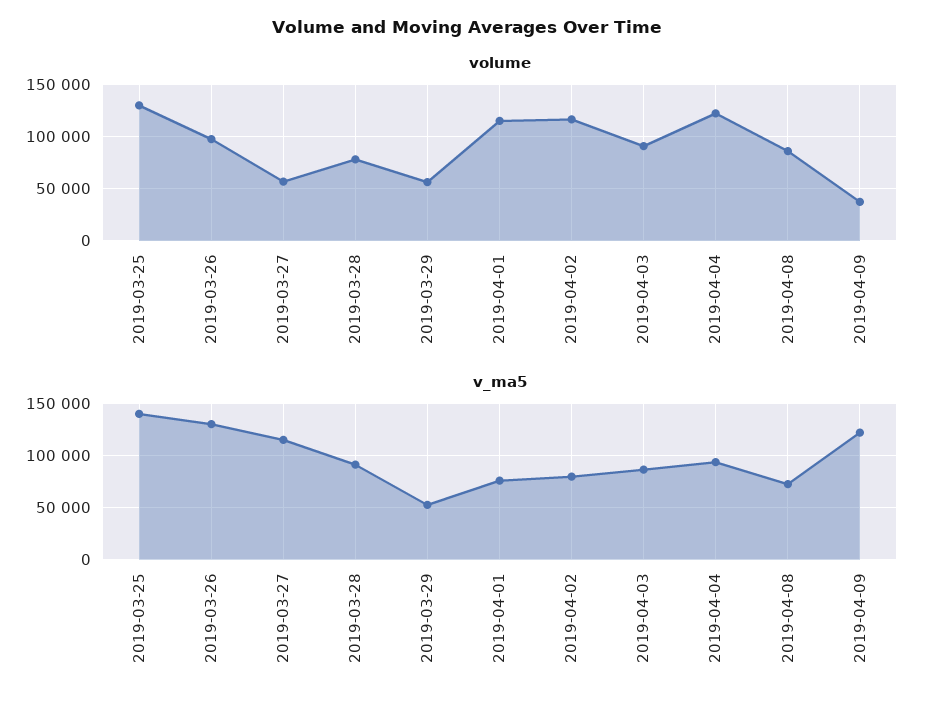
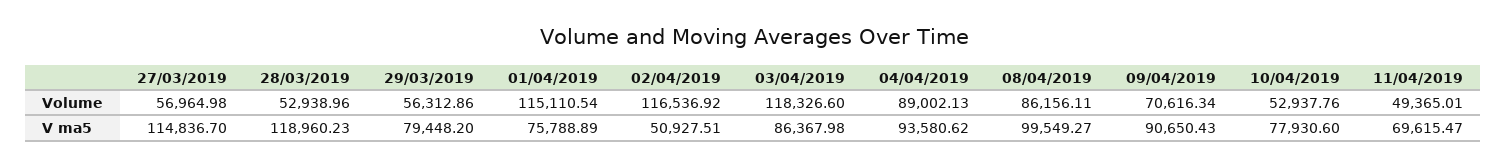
volume, 2019-03-25: 130000 -> none
volume, 2019-03-26: 100000 -> none
volume, 2019-03-28: 80000 -> 52938.96
volume, 2019-04-03: 90000 -> 118326.6
volume, 2019-04-04: 120000 -> 89002.13
volume, 2019-04-09: 40000 -> 70616.34
v_ma5, 2019-03-25: 140000 -> none
v_ma5, 2019-03-26: 130000 -> none
v_ma5, 2019-03-28: 90000 -> 118960.23
v_ma5, 2019-03-29: 50000 -> 79448.2
v_ma5, 2019-04-02: 80000 -> 50927.51
v_ma5, 2019-04-08: 70000 -> 99549.27
v_ma5, 2019-04-09: 120000 -> 90650.43
volume, 10/04/2019: none -> 52937.76
volume, 11/04/2019: none -> 49365.01
v_ma5, 10/04/2019: none -> 77930.6
v_ma5, 11/04/2019: none -> 69615.47

